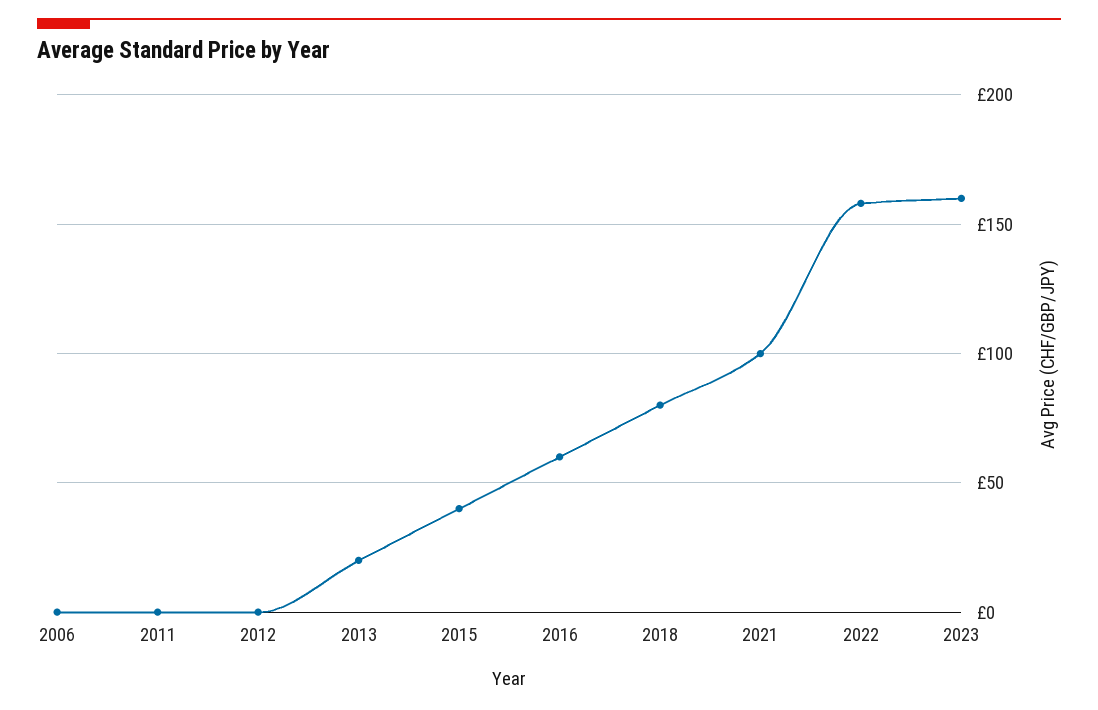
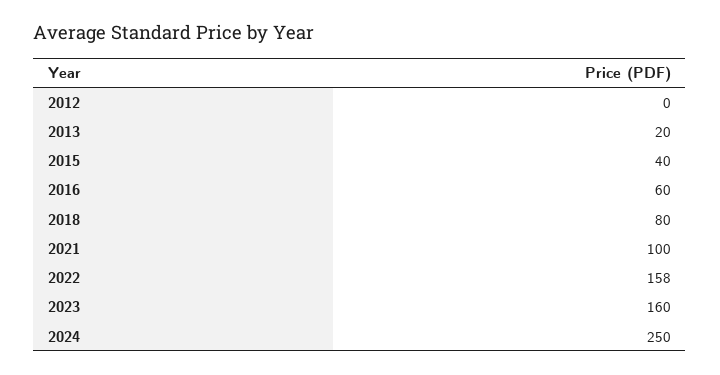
2006: 0 -> none
2011: 0 -> none
2024: none -> 250

